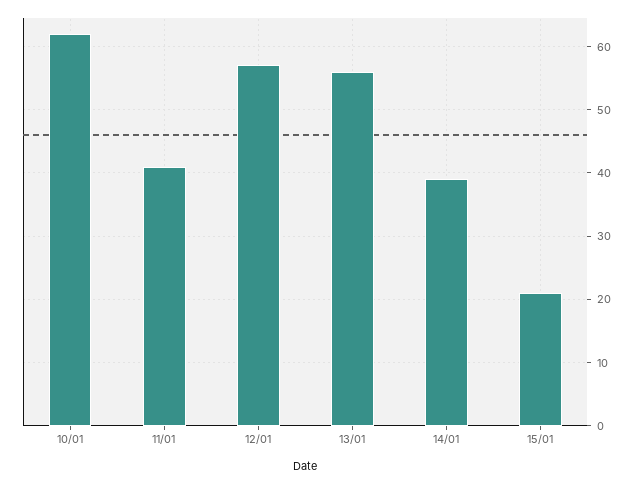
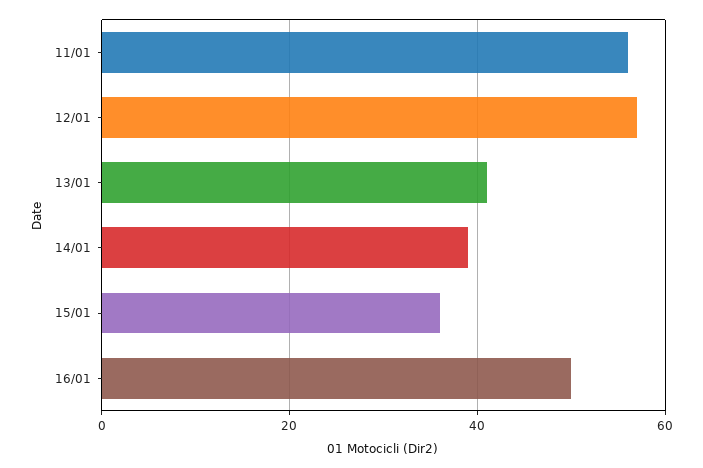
10/01: 62 -> none
11/01: 41 -> 55
13/01: 56 -> 40
15/01: 21 -> 35
16/01: none -> 50

